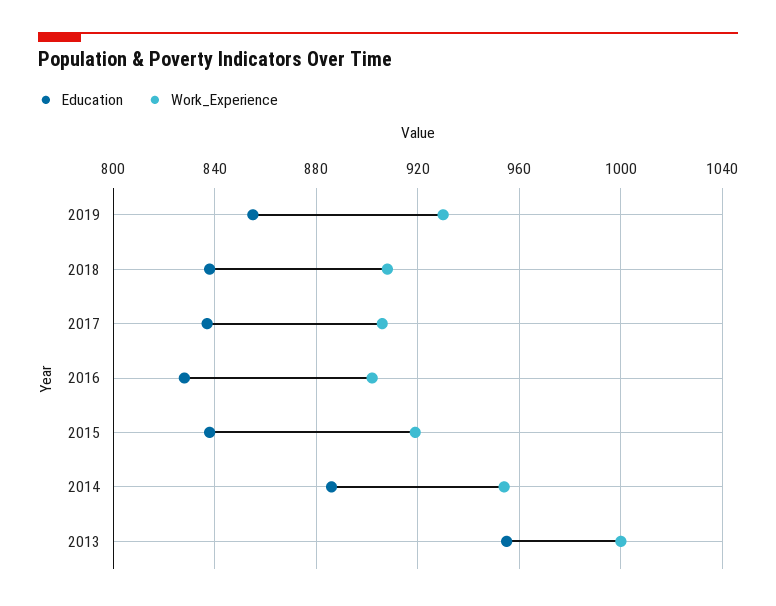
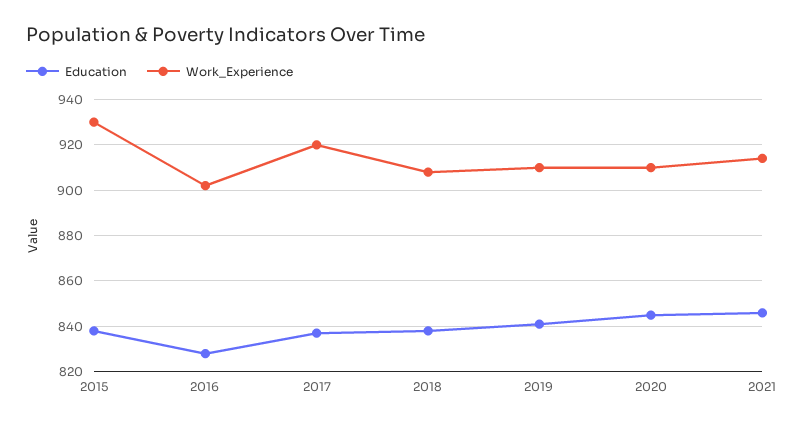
Education, 2019: 855 -> 840
Work_Experience, 2019: 930 -> 910
Work_Experience, 2017: 905 -> 920
Work_Experience, 2015: 920 -> 930
Education, 2014: 885 -> none
Work_Experience, 2014: 955 -> none
Education, 2013: 955 -> none
Work_Experience, 2013: 1000 -> none
Education, 2020: none -> 845
Work_Experience, 2020: none -> 910
Education, 2021: none -> 845
Work_Experience, 2021: none -> 915

